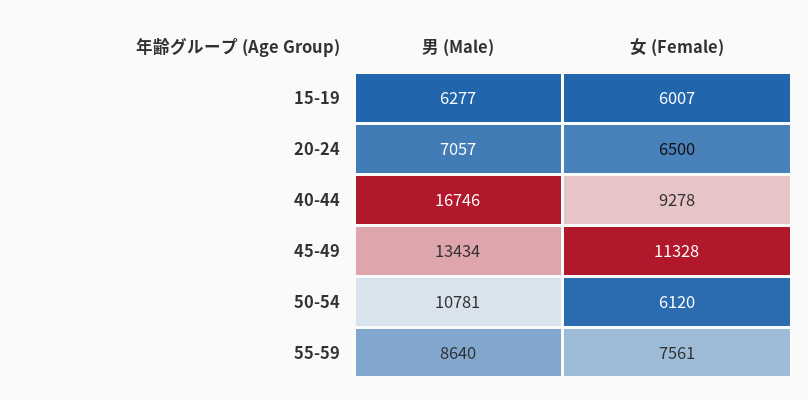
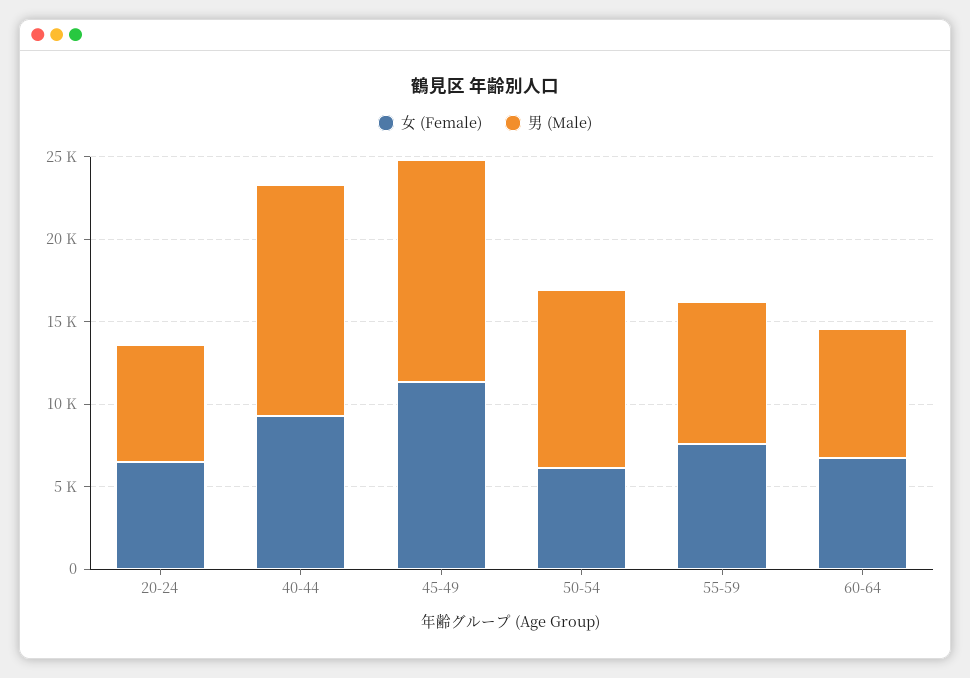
男 (Male), 15-19: 6277 -> none
女 (Female), 15-19: 6007 -> none
男 (Male), 40-44: 16746 -> 14000
女 (Female), 60-64: none -> 7000
男 (Male), 60-64: none -> 8000

